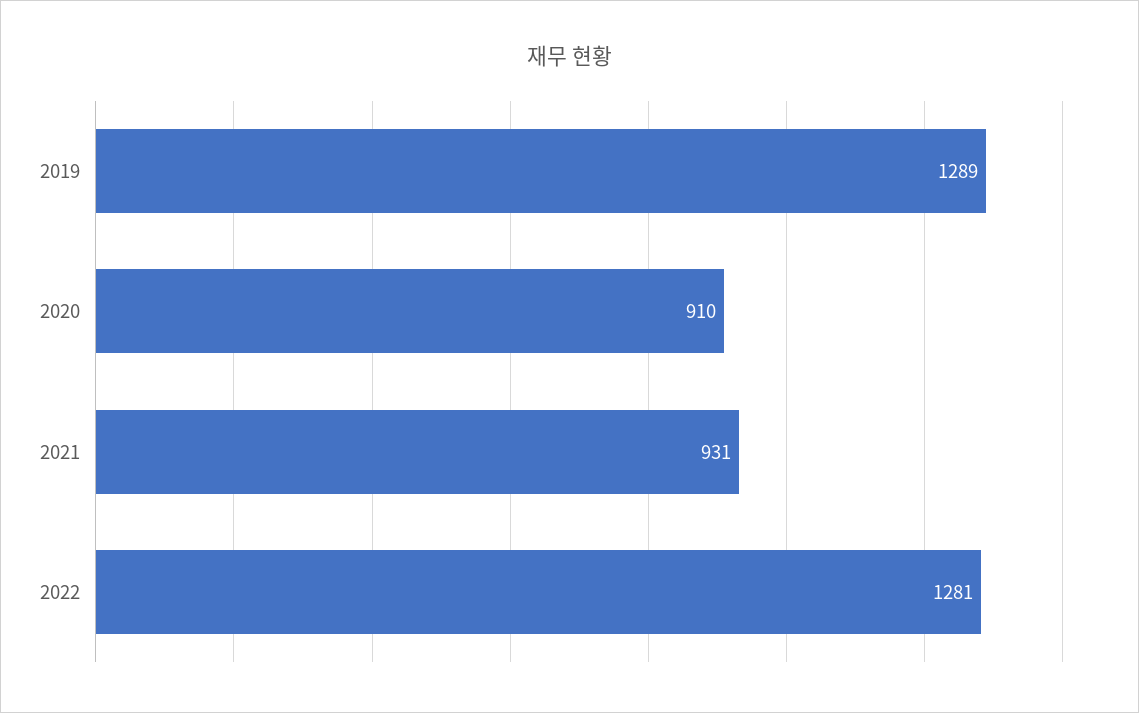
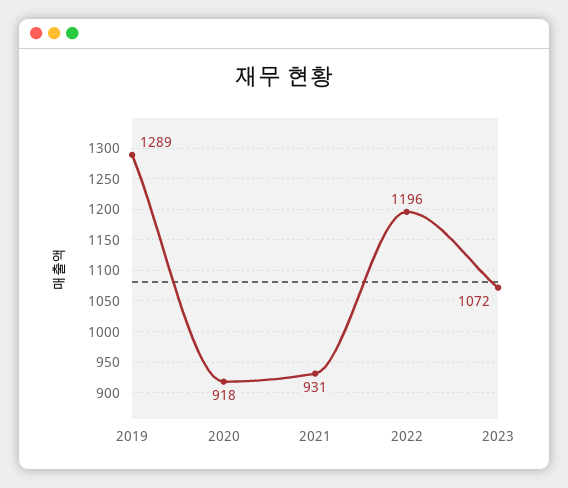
2020: 910 -> 918
2022: 1281 -> 1196
2023: none -> 1072

